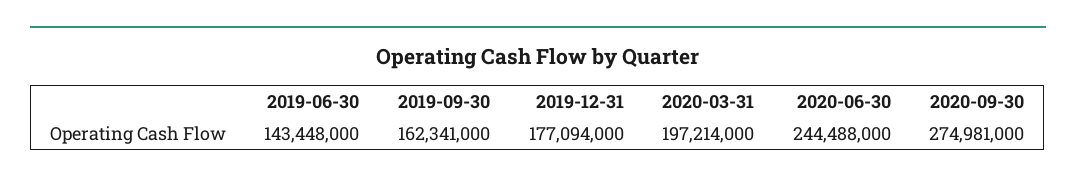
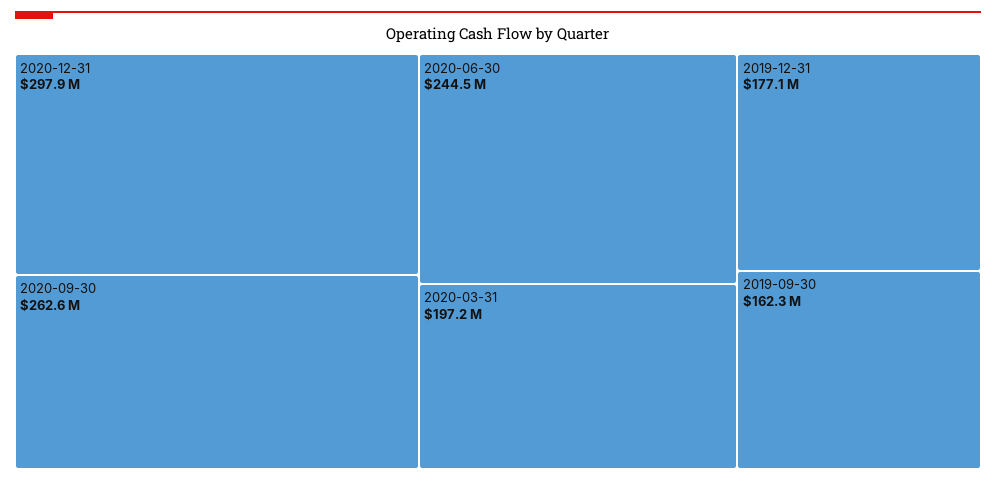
2019-06-30: 143448000 -> none
2020-09-30: 274981000 -> 262600000
2020-12-31: none -> 297900000

